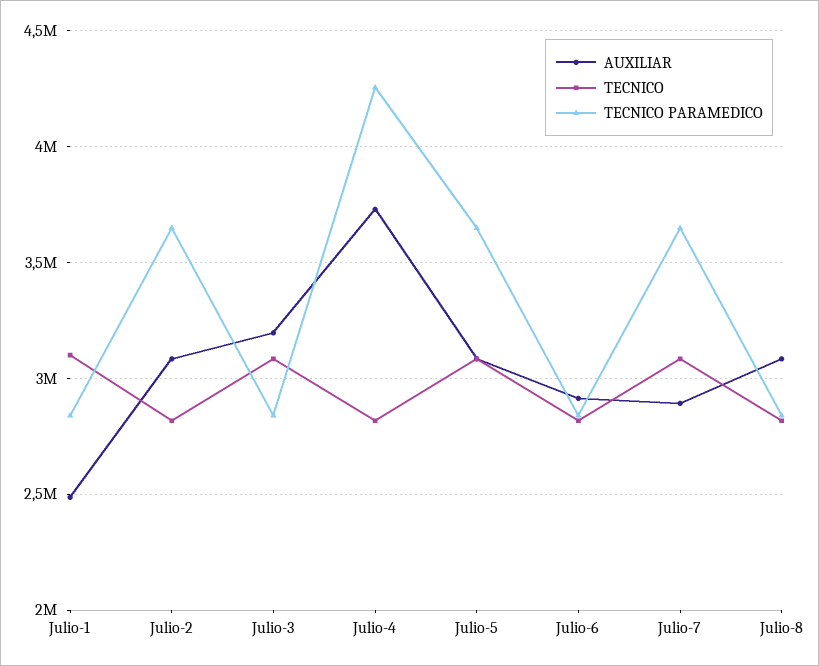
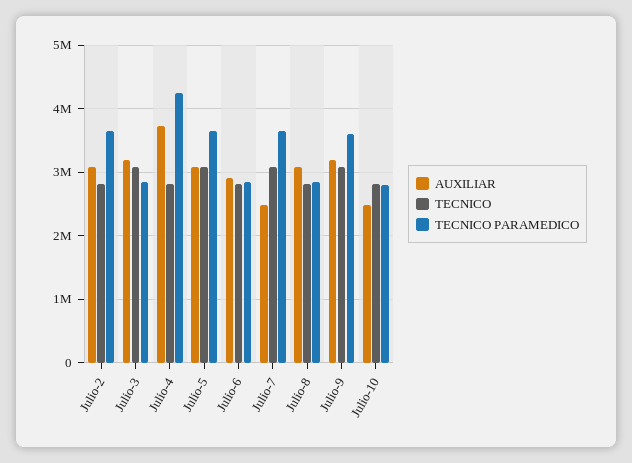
AUXILIAR, Julio-1: 2500000 -> none
TECNICO, Julio-1: 3100000 -> none
TECNICO PARAMEDICO, Julio-1: 2850000 -> none
AUXILIAR, Julio-7: 2900000 -> 2500000
AUXILIAR, Julio-9: none -> 3200000
TECNICO, Julio-9: none -> 3100000
TECNICO PARAMEDICO, Julio-9: none -> 3600000
AUXILIAR, Julio-10: none -> 2500000
TECNICO, Julio-10: none -> 2800000
TECNICO PARAMEDICO, Julio-10: none -> 2800000

